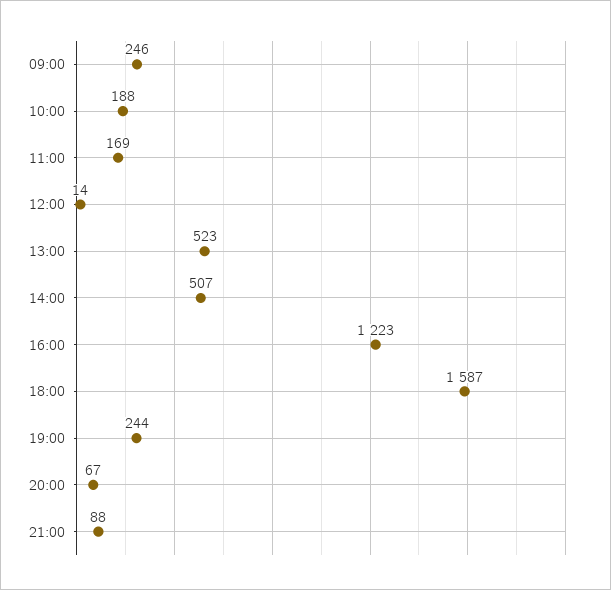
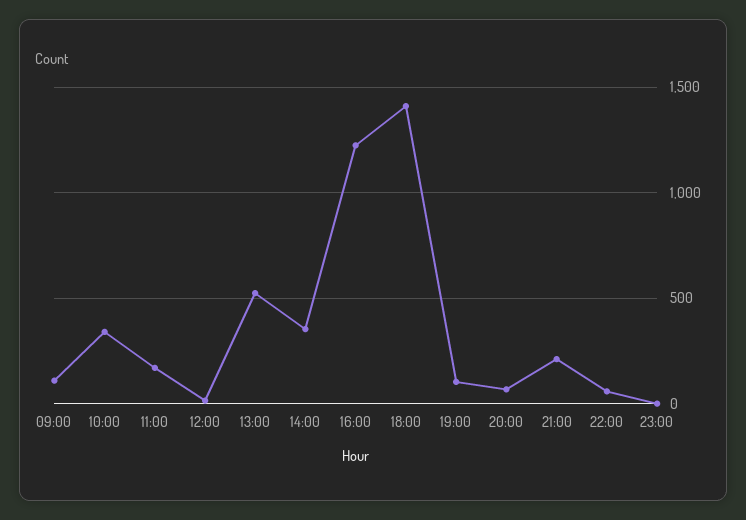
09:00: 246 -> 100
10:00: 188 -> 350
14:00: 507 -> 350
18:00: 1587 -> 1400
19:00: 244 -> 100
21:00: 88 -> 200
22:00: none -> 50
23:00: none -> 0

